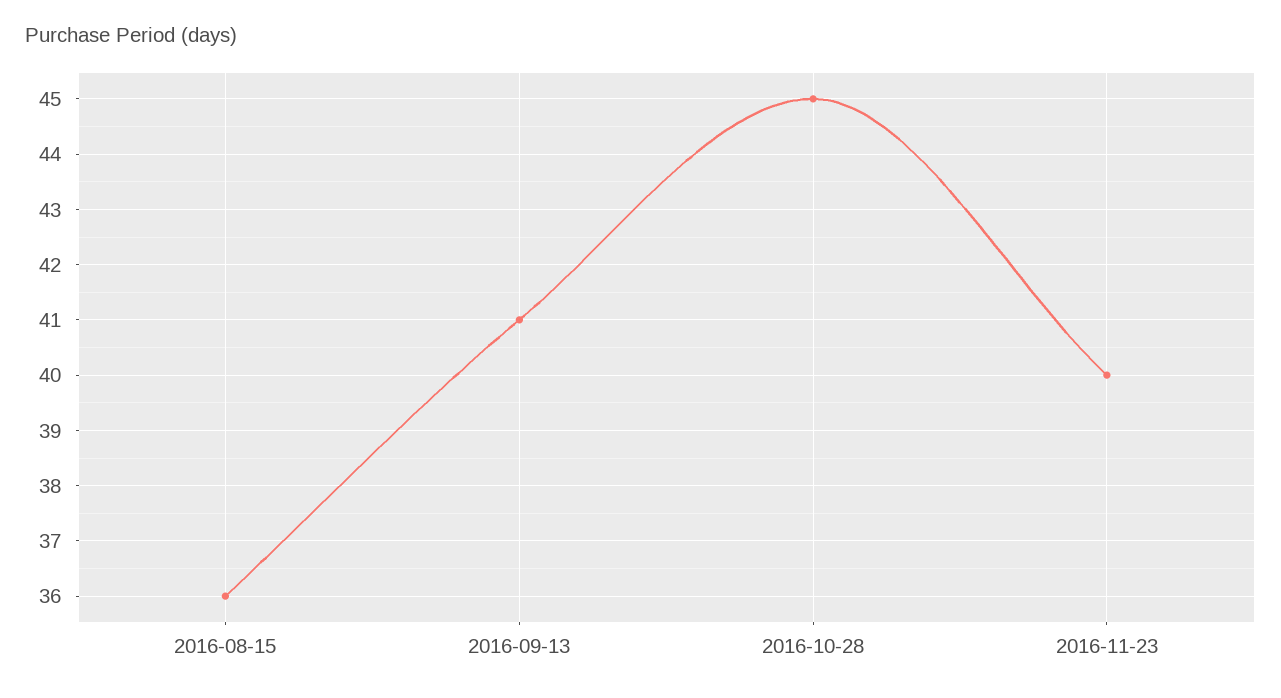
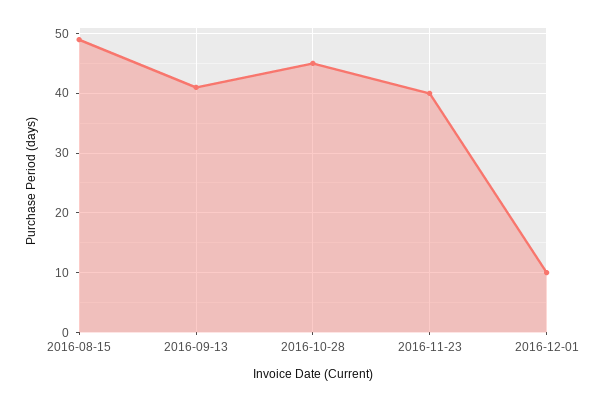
2016-08-15: 36 -> 50
2016-12-01: none -> 10

